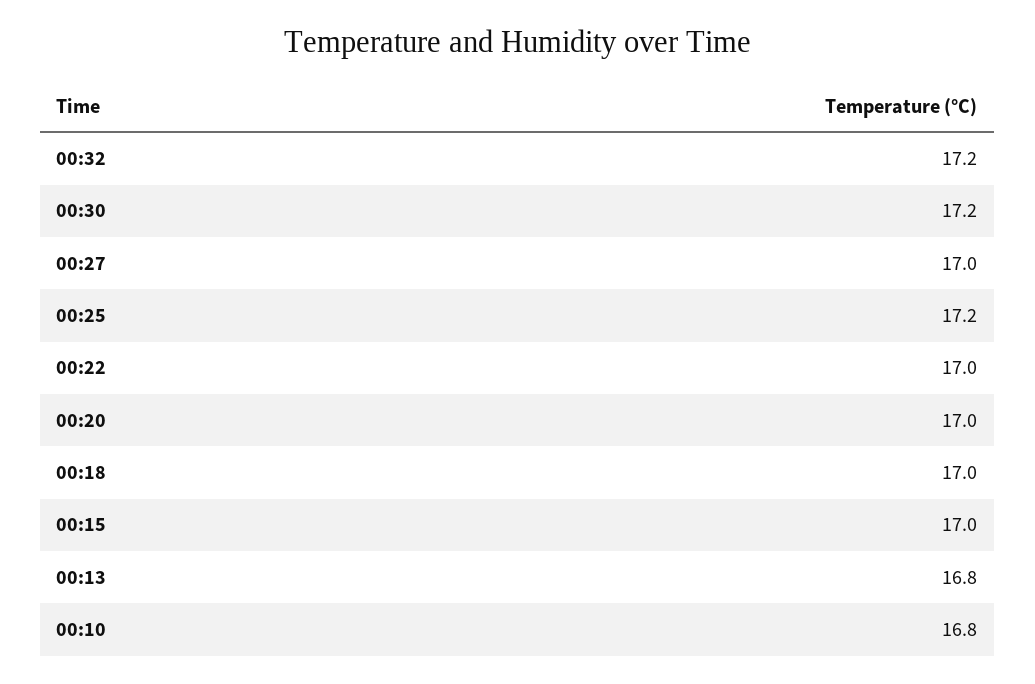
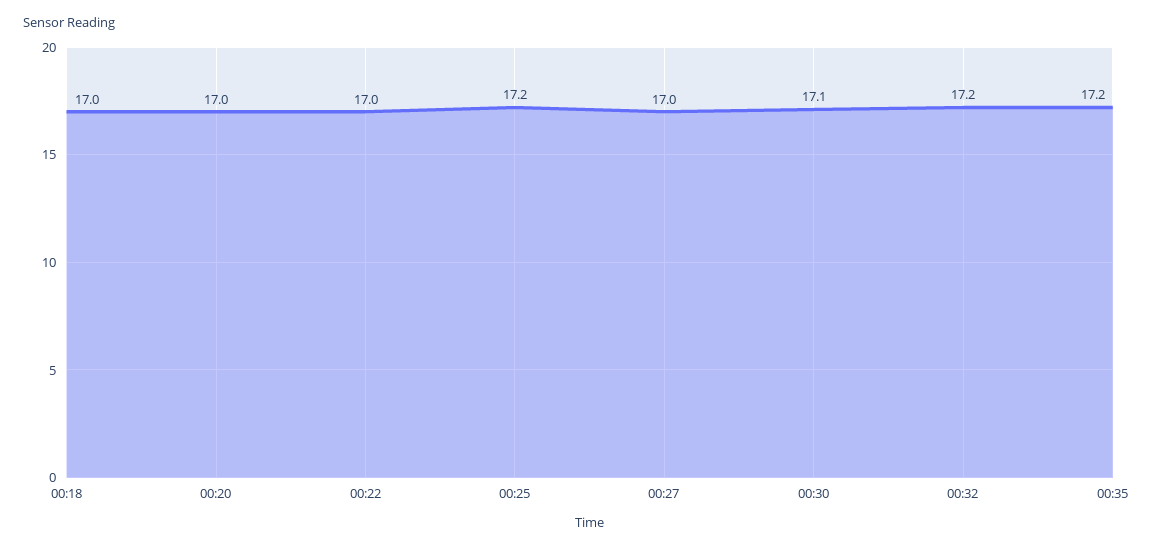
00:30: 17.2 -> 17.1
00:15: 17 -> none
00:13: 16.8 -> none
00:10: 16.8 -> none
00:35: none -> 17.2

